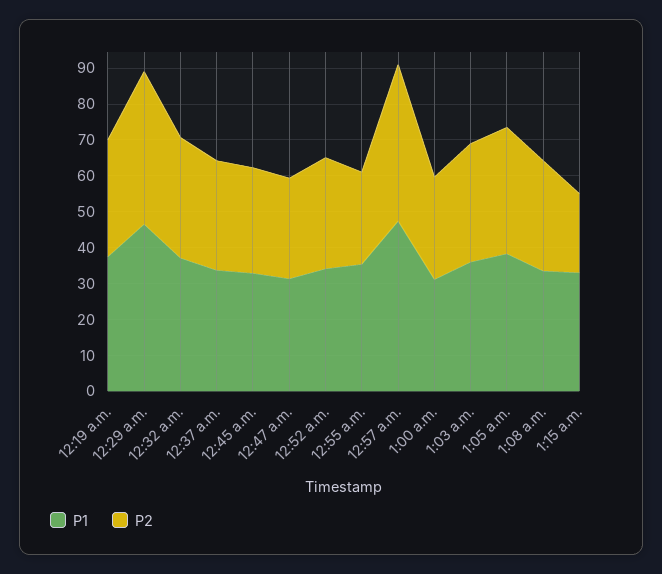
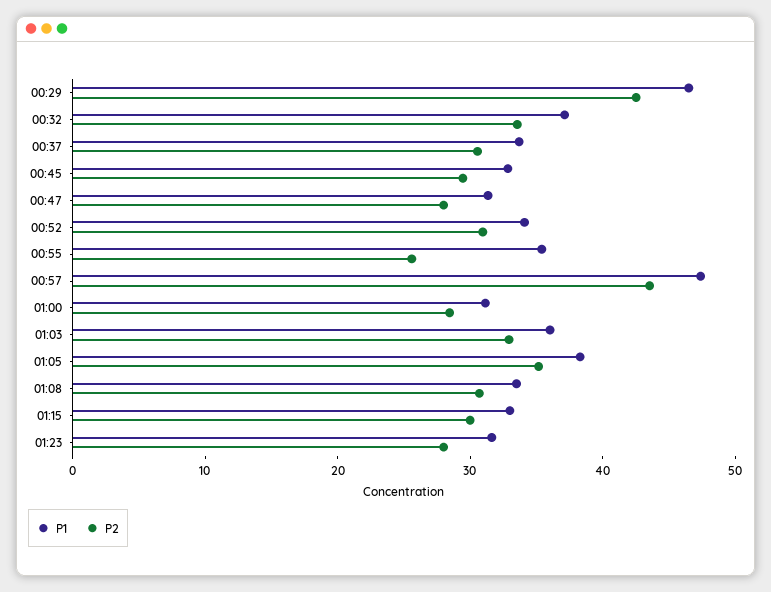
P1, 12:19 a.m.: 37.5 -> none
P2, 12:19 a.m.: 32.5 -> none
P2, 1:15 a.m.: 22.5 -> 30
P1, 01:23: none -> 32
P2, 01:23: none -> 28

